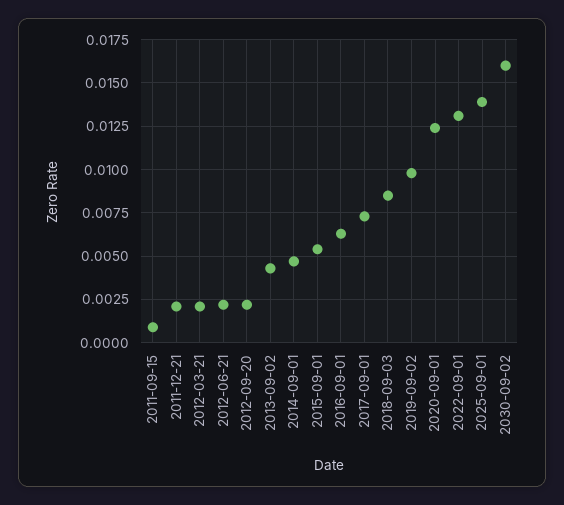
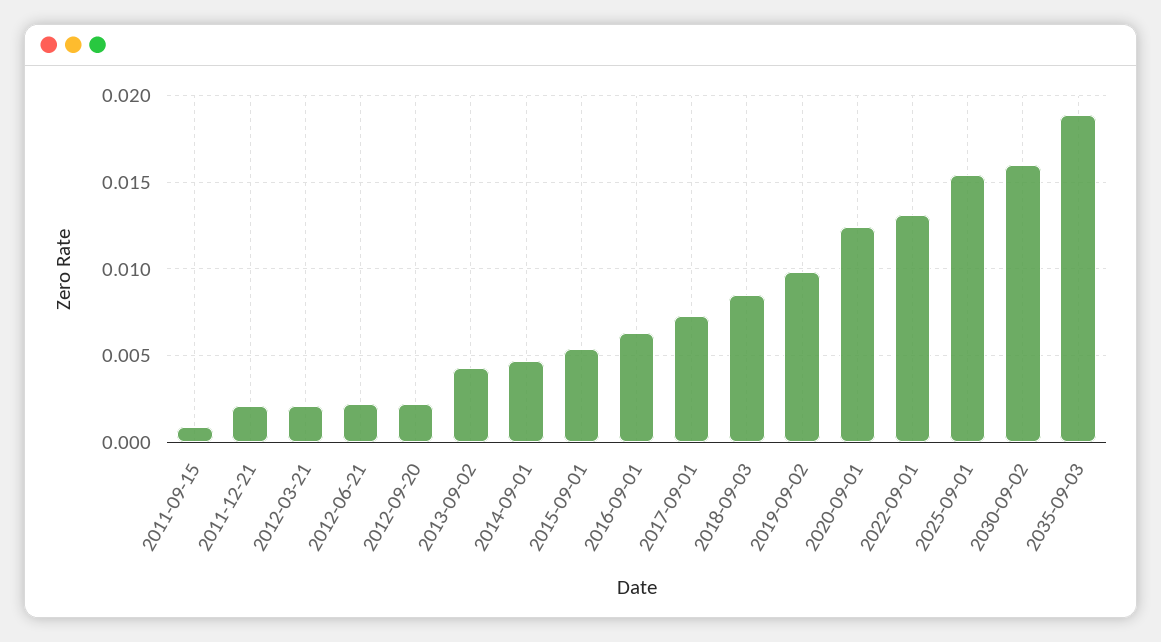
2025-09-01: 0.014 -> 0.0155
2035-09-03: none -> 0.019

